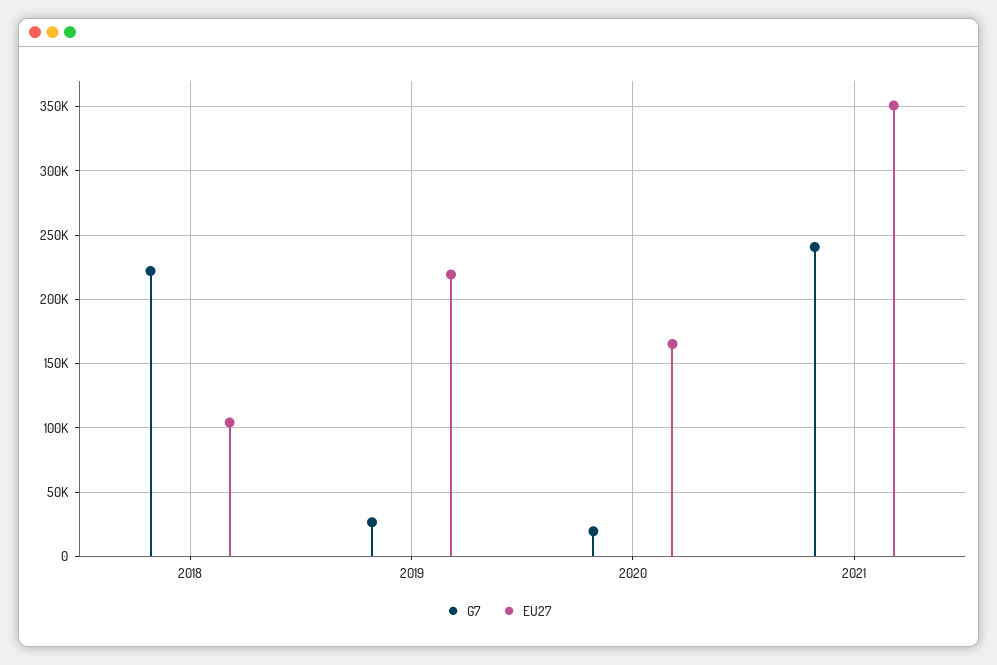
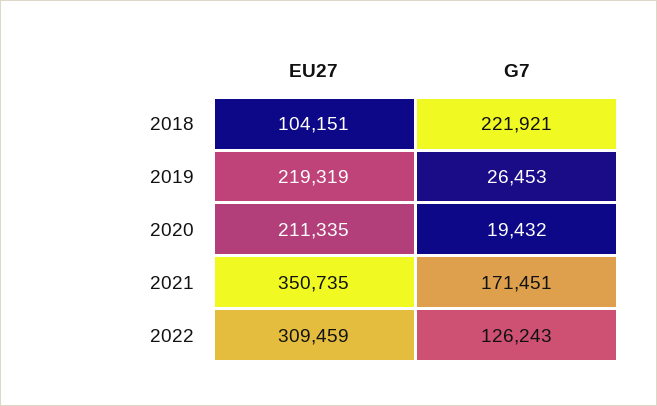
EU27, 2020: 165000 -> 211335
G7, 2021: 240000 -> 171451
EU27, 2022: none -> 309459
G7, 2022: none -> 126243

